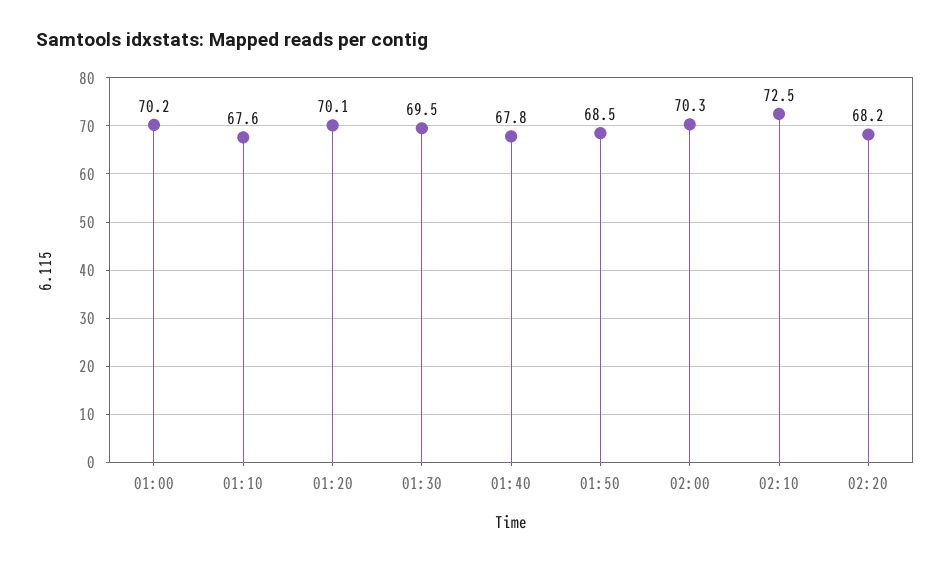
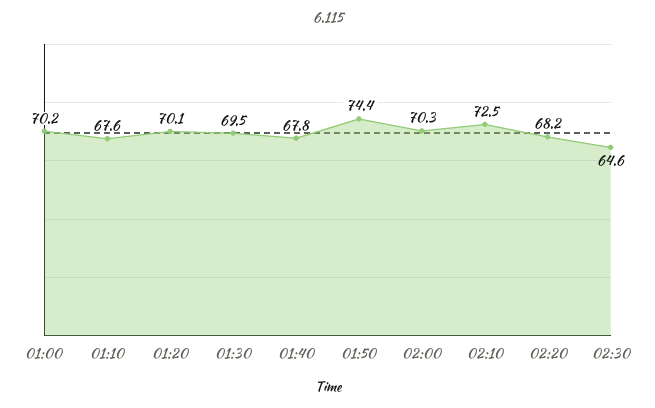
01:50: 68.5 -> 74.4
02:30: none -> 64.6

